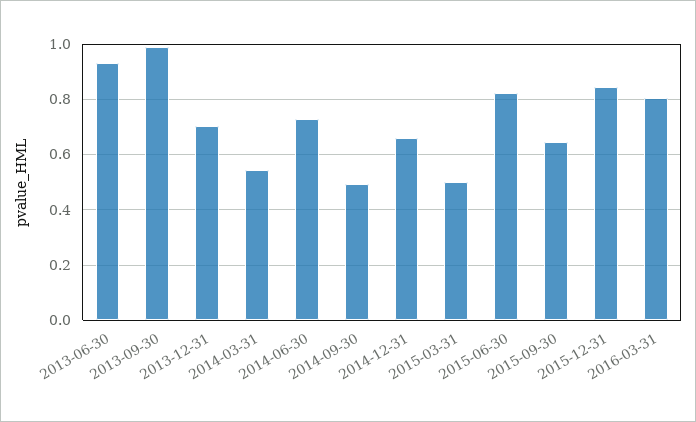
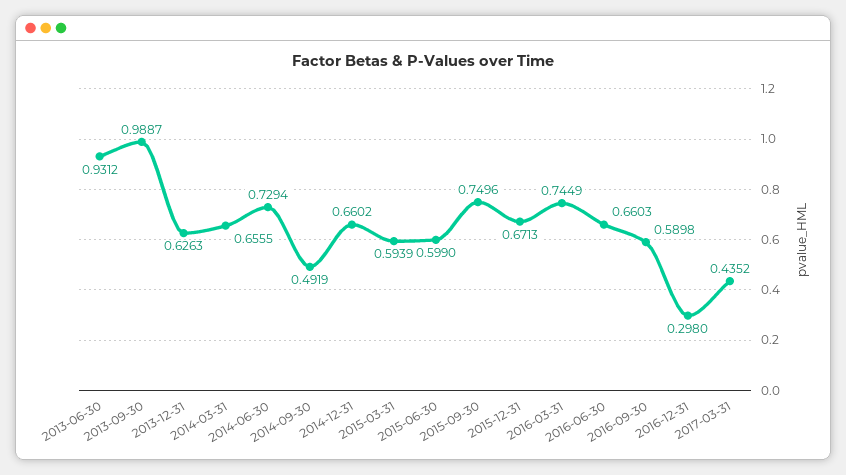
2013-12-31: 0.7 -> 0.6263
2014-03-31: 0.55 -> 0.6555
2015-03-31: 0.5 -> 0.5939
2015-06-30: 0.825 -> 0.599
2015-09-30: 0.65 -> 0.7496
2015-12-31: 0.85 -> 0.6713
2016-03-31: 0.8 -> 0.7449
2016-06-30: none -> 0.6603
2016-09-30: none -> 0.5898
2016-12-31: none -> 0.298
2017-03-31: none -> 0.4352

